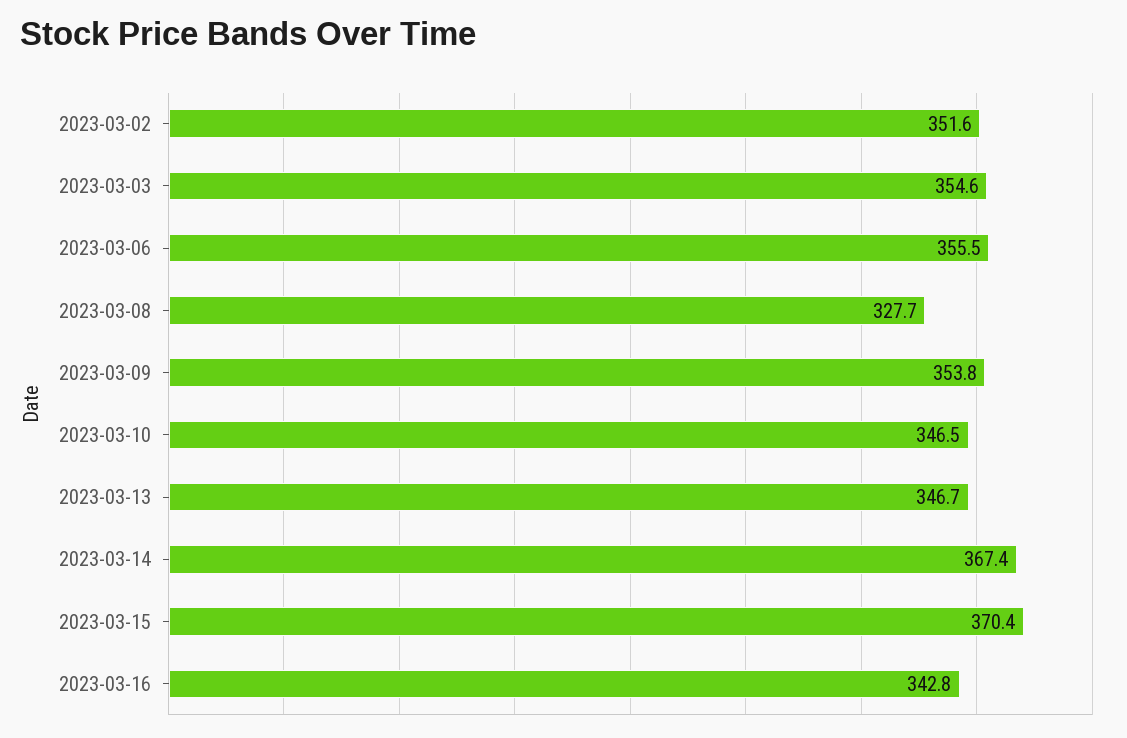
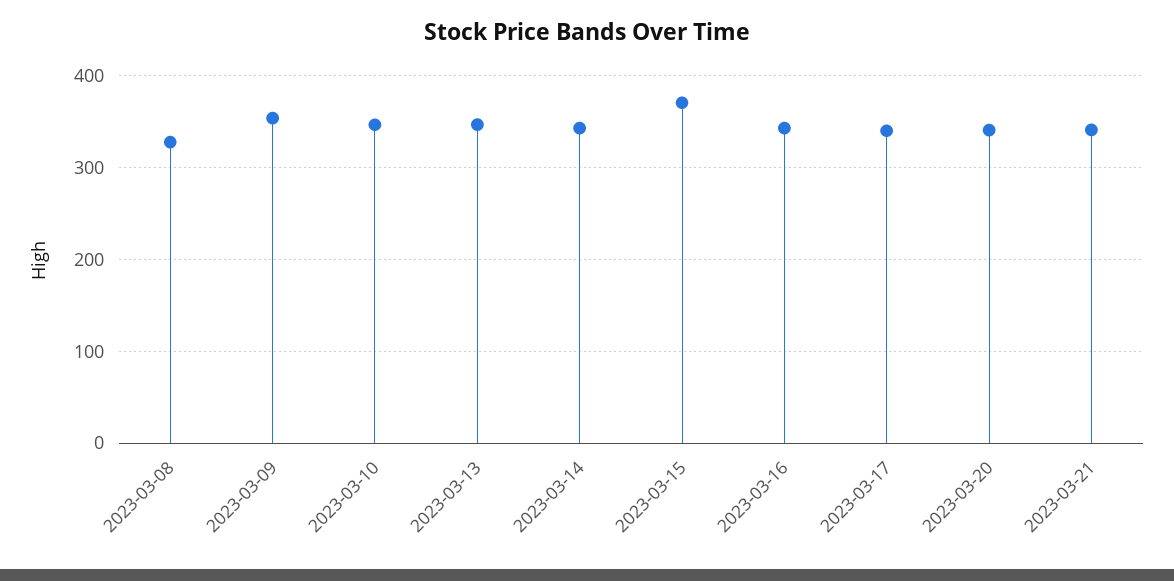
2023-03-02: 351.6 -> none
2023-03-03: 354.6 -> none
2023-03-06: 355.5 -> none
2023-03-14: 367.4 -> 340
2023-03-17: none -> 340
2023-03-20: none -> 340
2023-03-21: none -> 340

